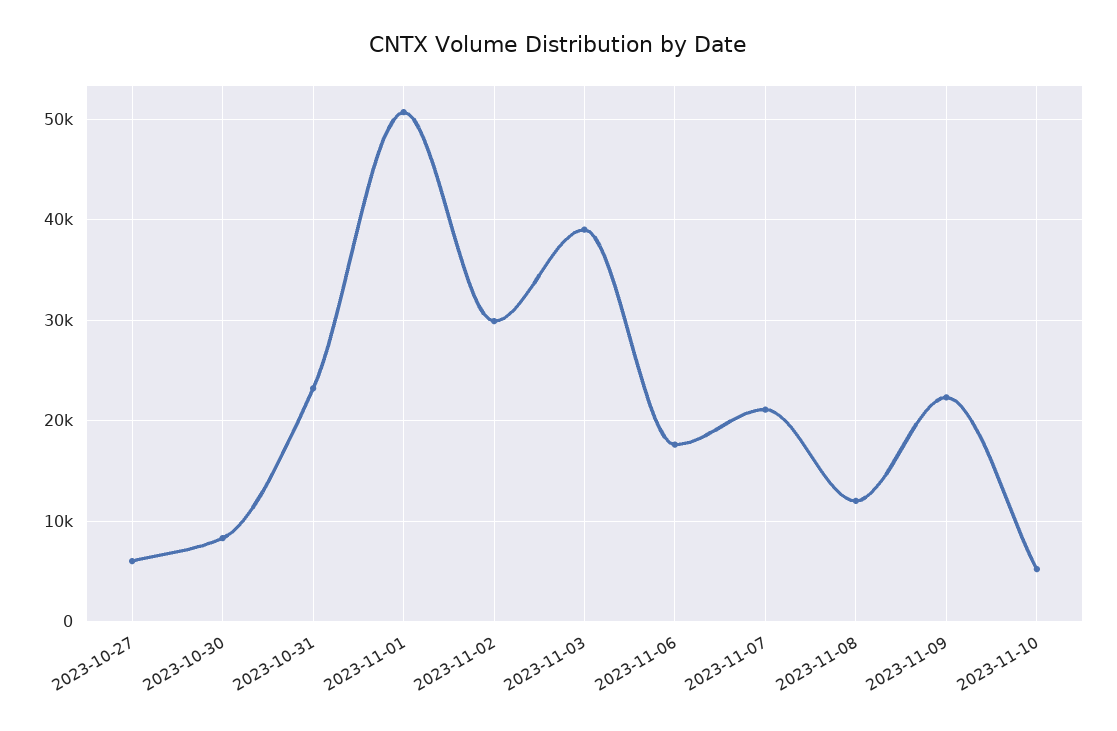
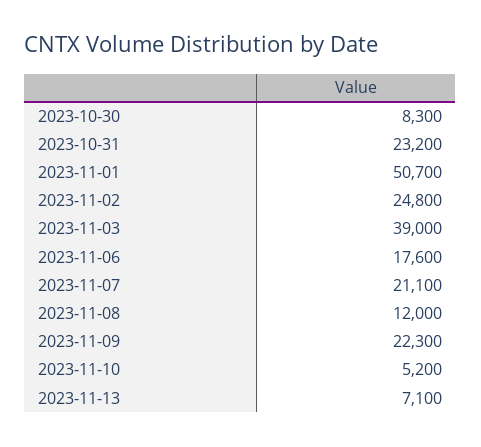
2023-10-27: 6000 -> none
2023-11-02: 30000 -> 24800
2023-11-13: none -> 7100

